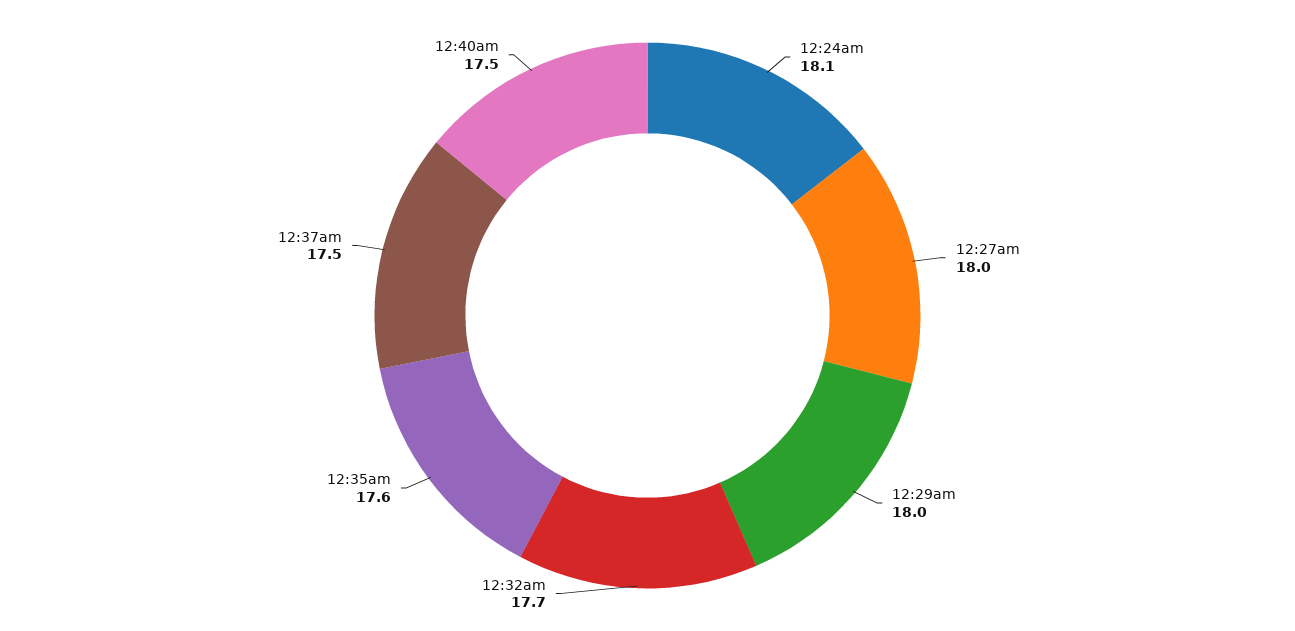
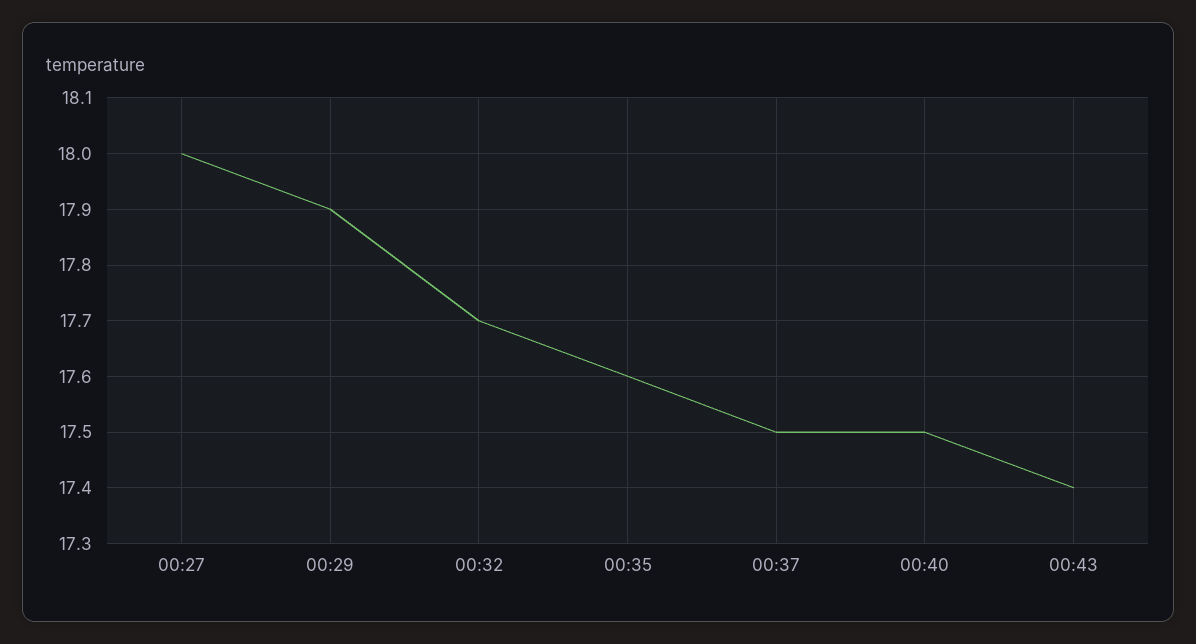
12:24am: 18.1 -> none
12:29am: 18 -> 17.9
00:43: none -> 17.4

